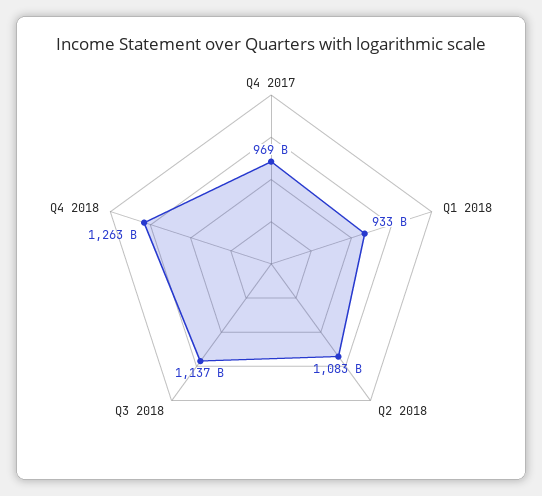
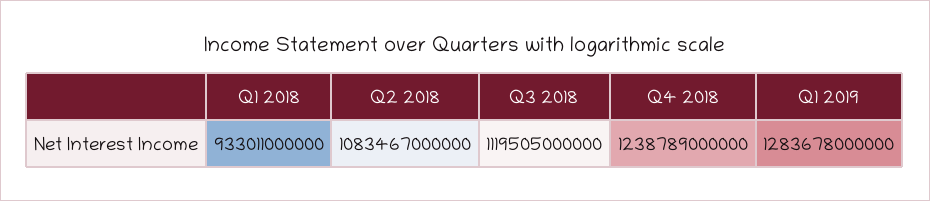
Q4 2017: 969000000000 -> none
Q3 2018: 1137000000000 -> 1119505000000
Q4 2018: 1263000000000 -> 1238789000000
Q1 2019: none -> 1283678000000

